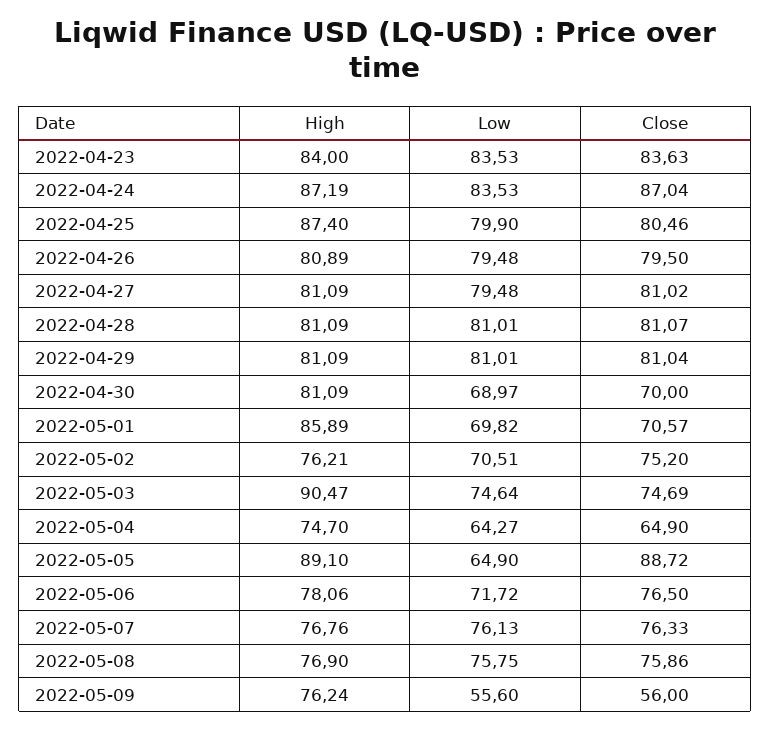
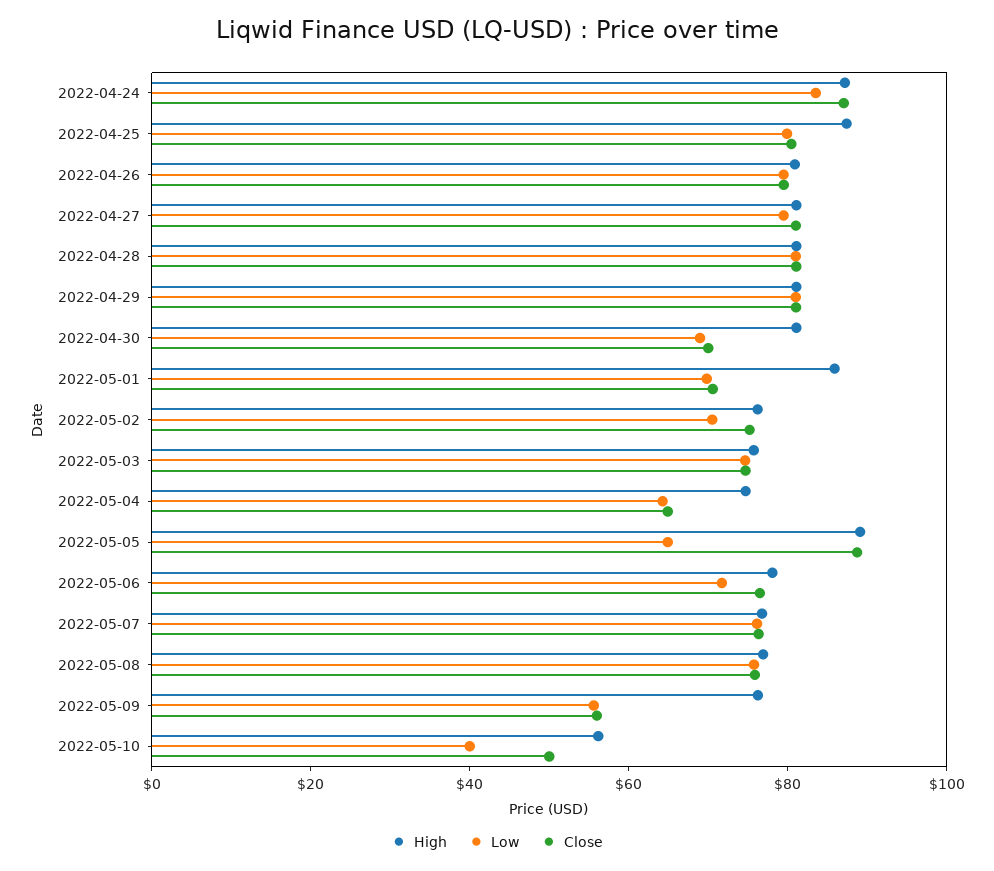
High, 2022-04-23: 84 -> none
Low, 2022-04-23: 83.53 -> none
Close, 2022-04-23: 83.63 -> none
High, 2022-05-03: 90.47 -> 75
High, 2022-05-10: none -> 55
Low, 2022-05-10: none -> 40
Close, 2022-05-10: none -> 50

